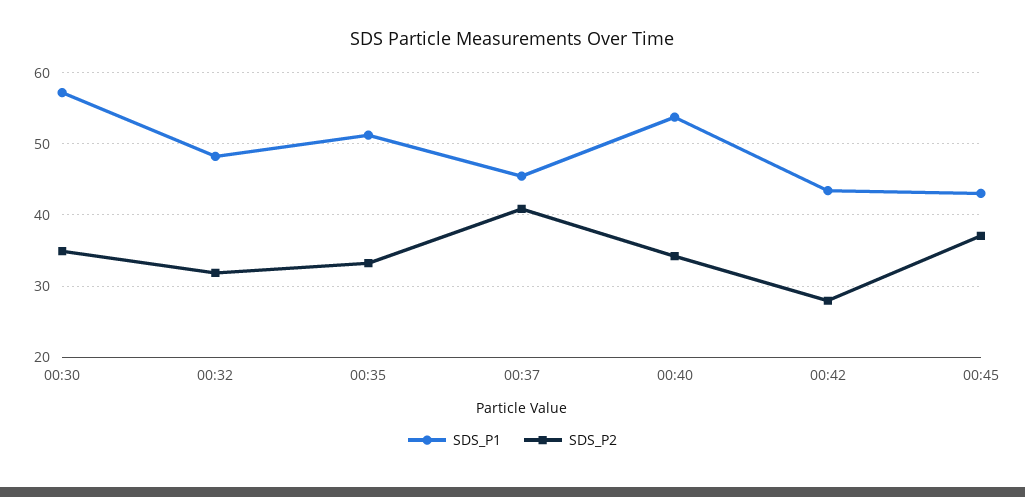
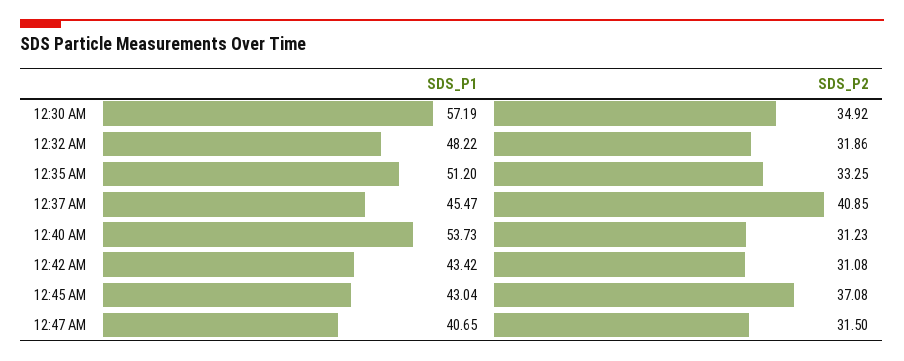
SDS_P2, 00:40: 34 -> 31.23
SDS_P2, 00:42: 28 -> 31.08
SDS_P1, 12:47 AM: none -> 40.65
SDS_P2, 12:47 AM: none -> 31.5

